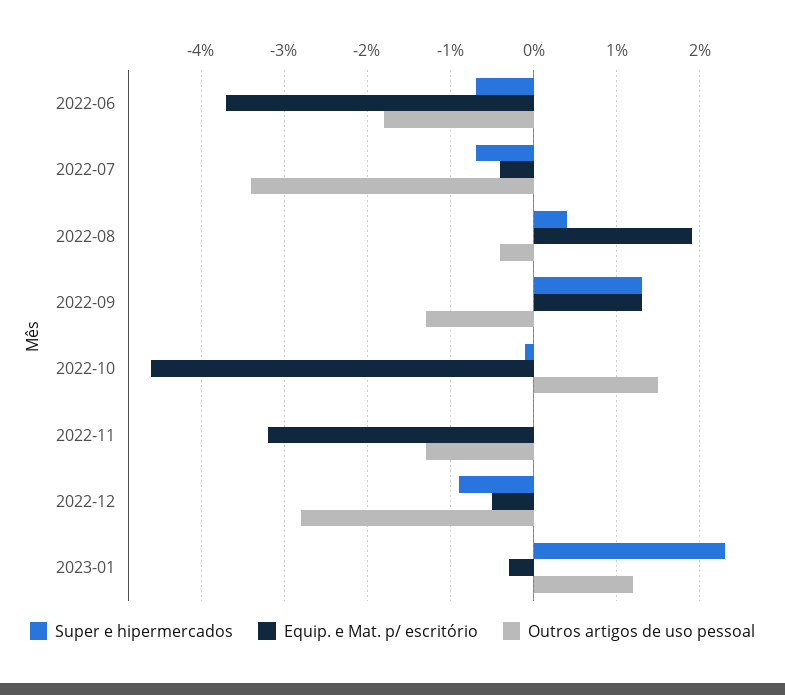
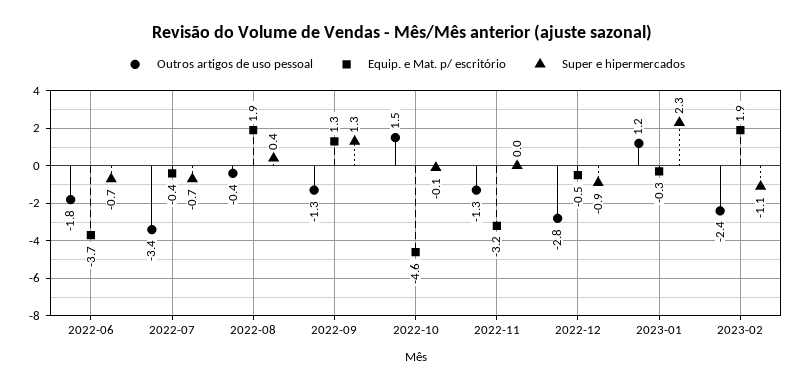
Outros artigos de uso pessoal, 2023-02: none -> -2.4
Equip. e Mat. p/ escritório, 2023-02: none -> 1.9
Super e hipermercados, 2023-02: none -> -1.1

